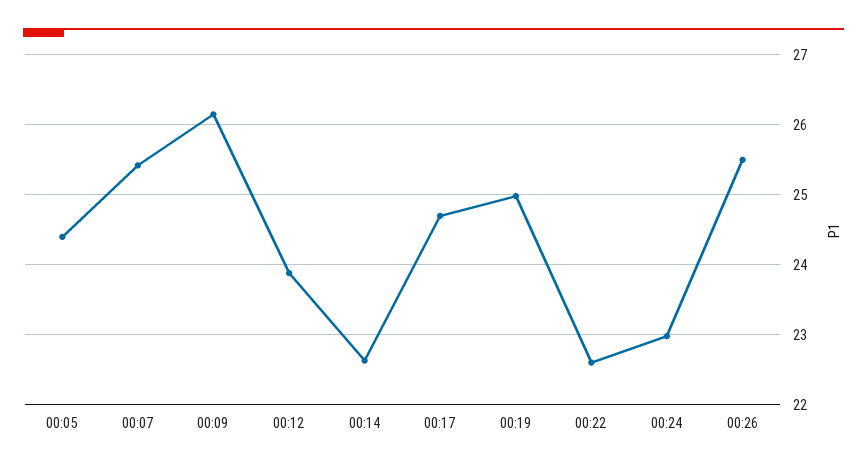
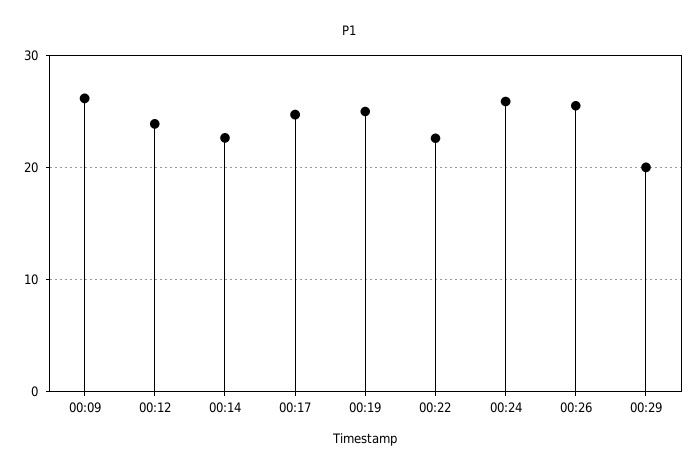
00:05: 24.4 -> none
00:07: 25.4 -> none
00:24: 23 -> 26
00:29: none -> 20

